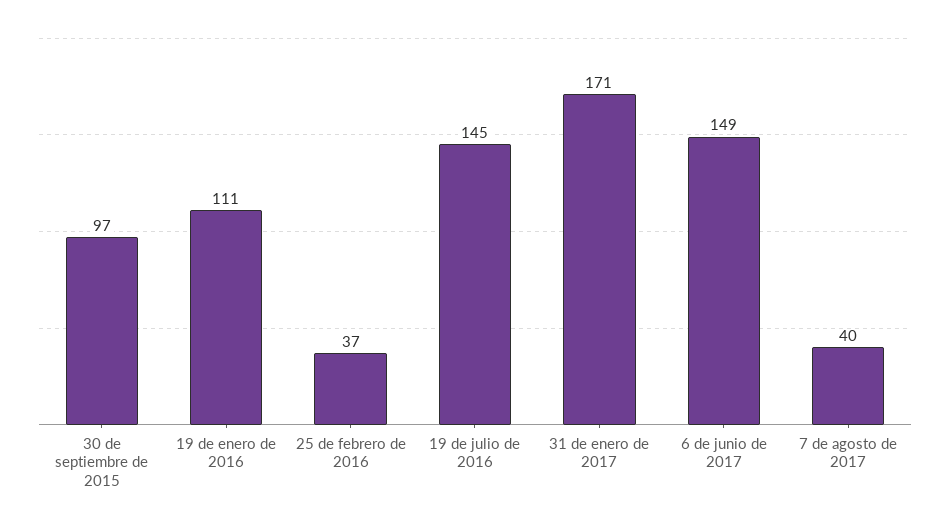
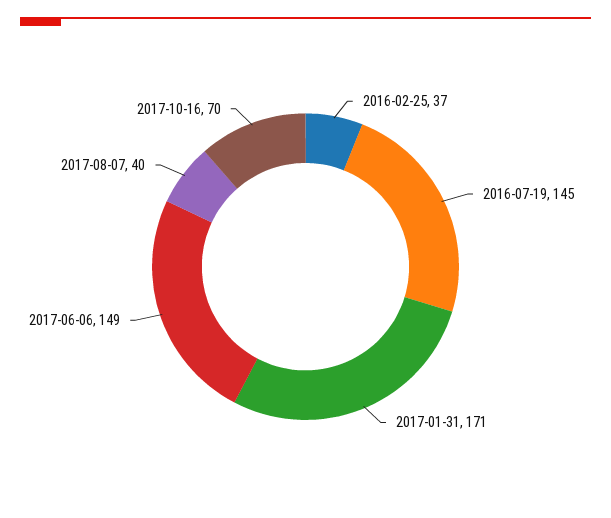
30 de septiembre de 2015: 97 -> none
19 de enero de 2016: 111 -> none
2017-10-16: none -> 70

